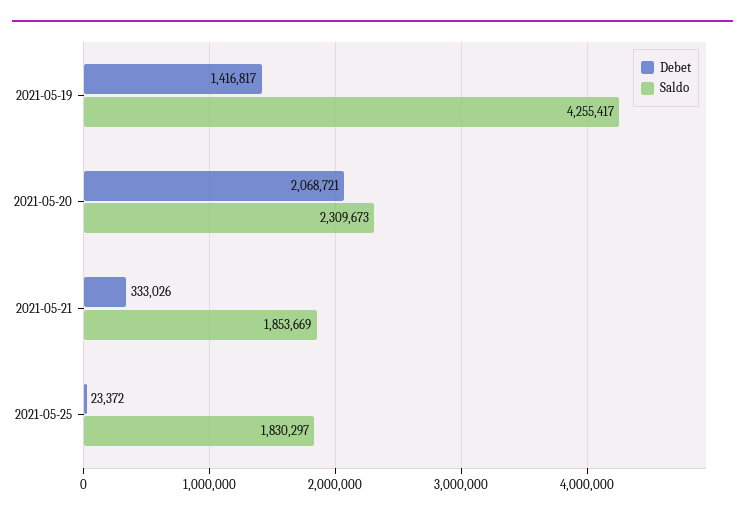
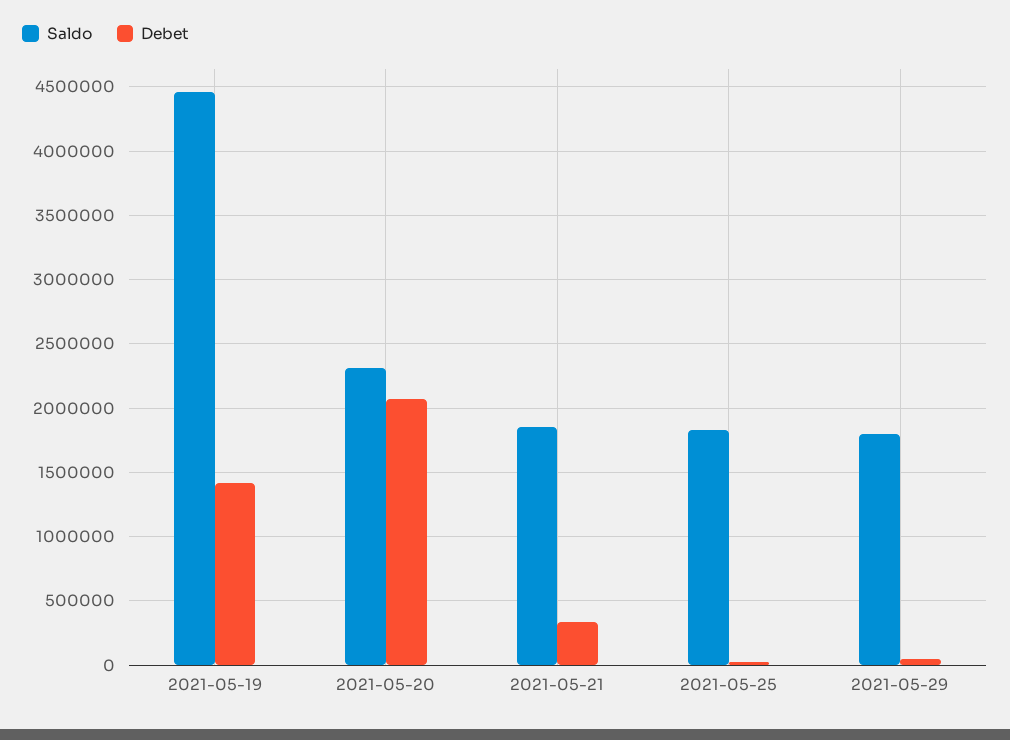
Saldo, 2021-05-19: 4255417 -> 4450000
Saldo, 2021-05-29: none -> 1800000
Debet, 2021-05-29: none -> 50000

